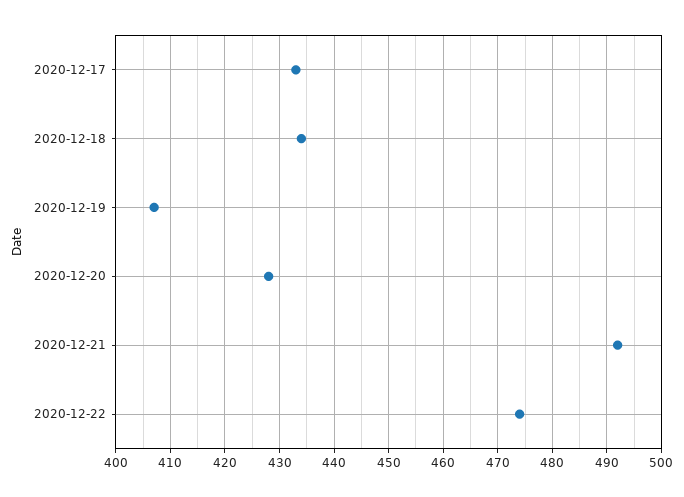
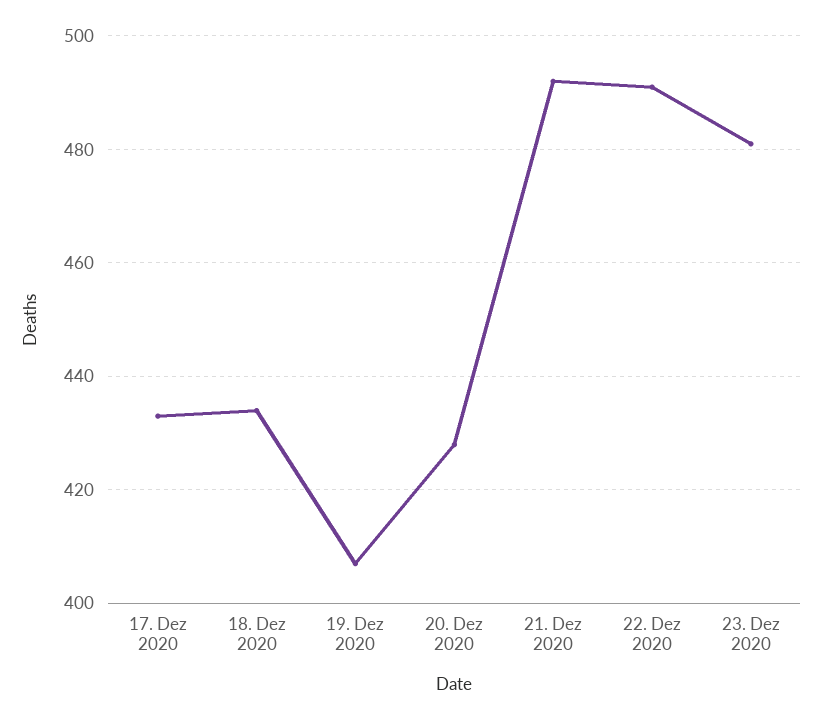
2020-12-22: 475 -> 490
23. Dez 2020: none -> 480

